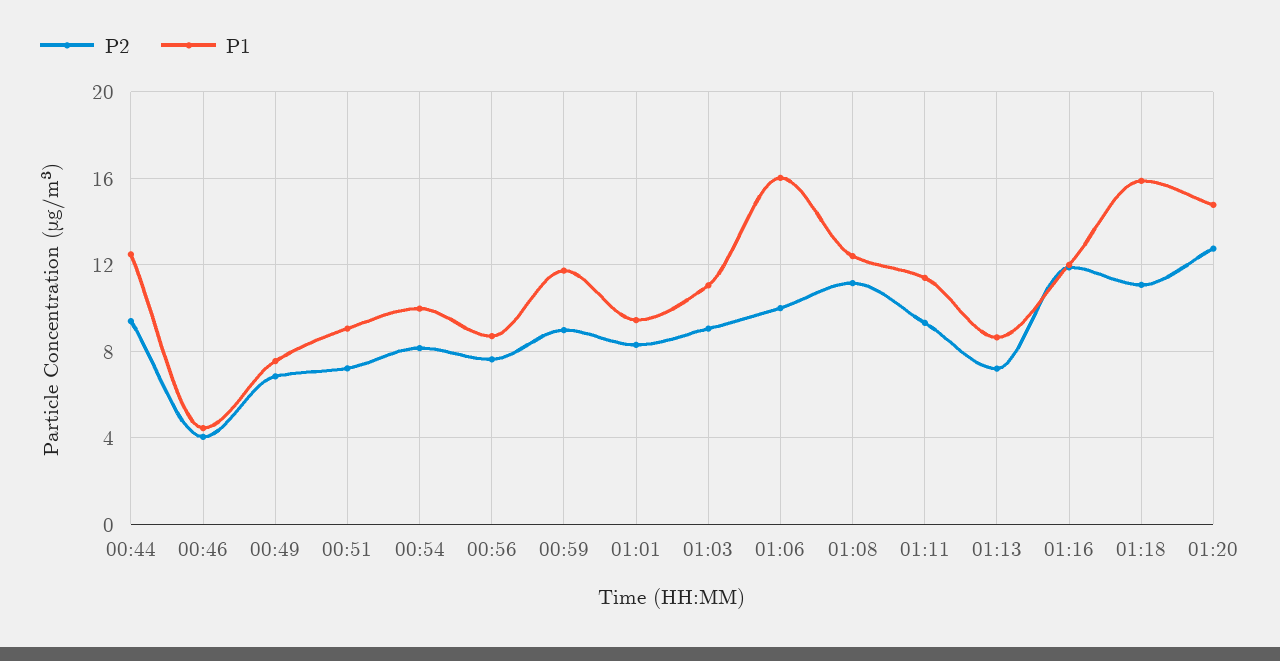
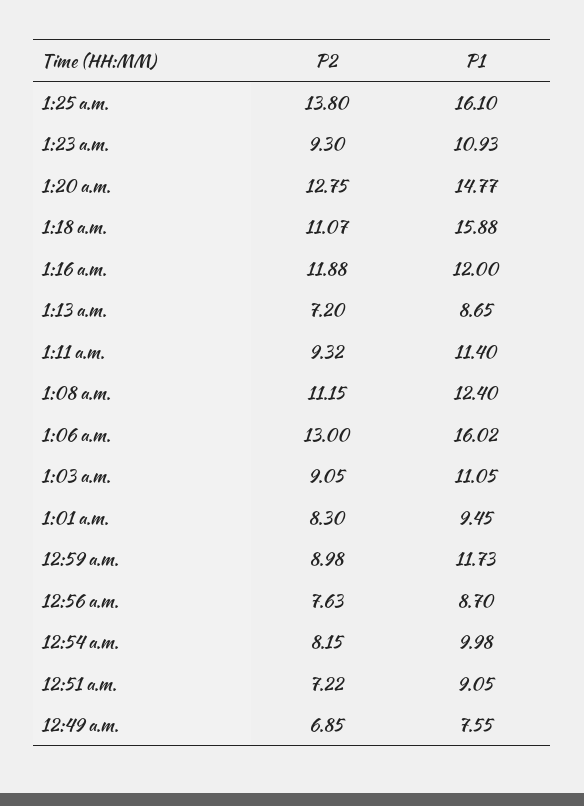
P2, 00:44: 9.5 -> none
P1, 00:44: 12.5 -> none
P2, 00:46: 4 -> none
P1, 00:46: 4.5 -> none
P2, 01:06: 10 -> 13
P2, 1:25 a.m.: none -> 13.8
P1, 1:25 a.m.: none -> 16.1
P2, 1:23 a.m.: none -> 9.3
P1, 1:23 a.m.: none -> 10.93

